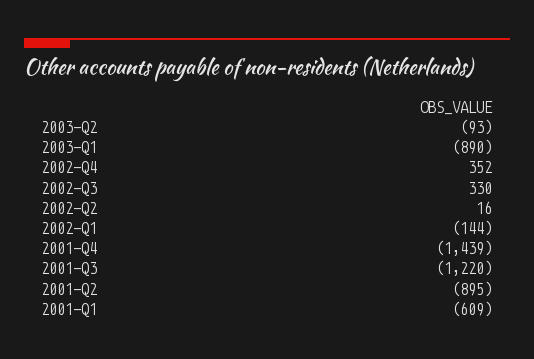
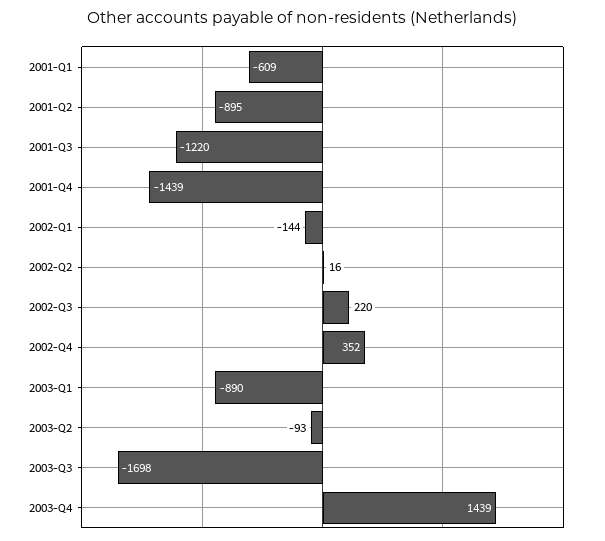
2002-Q3: 330 -> 220
2003-Q3: none -> -1698
2003-Q4: none -> 1439

